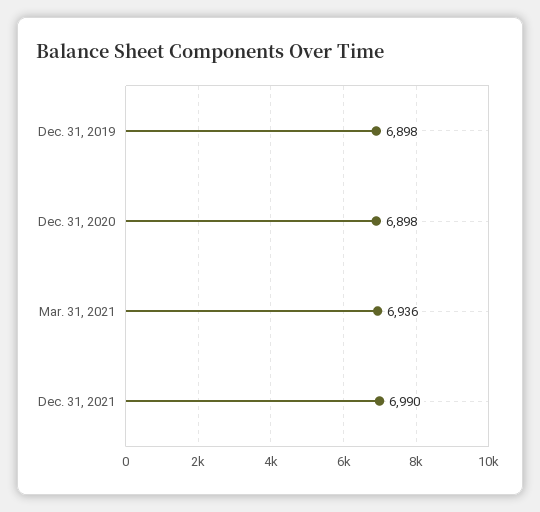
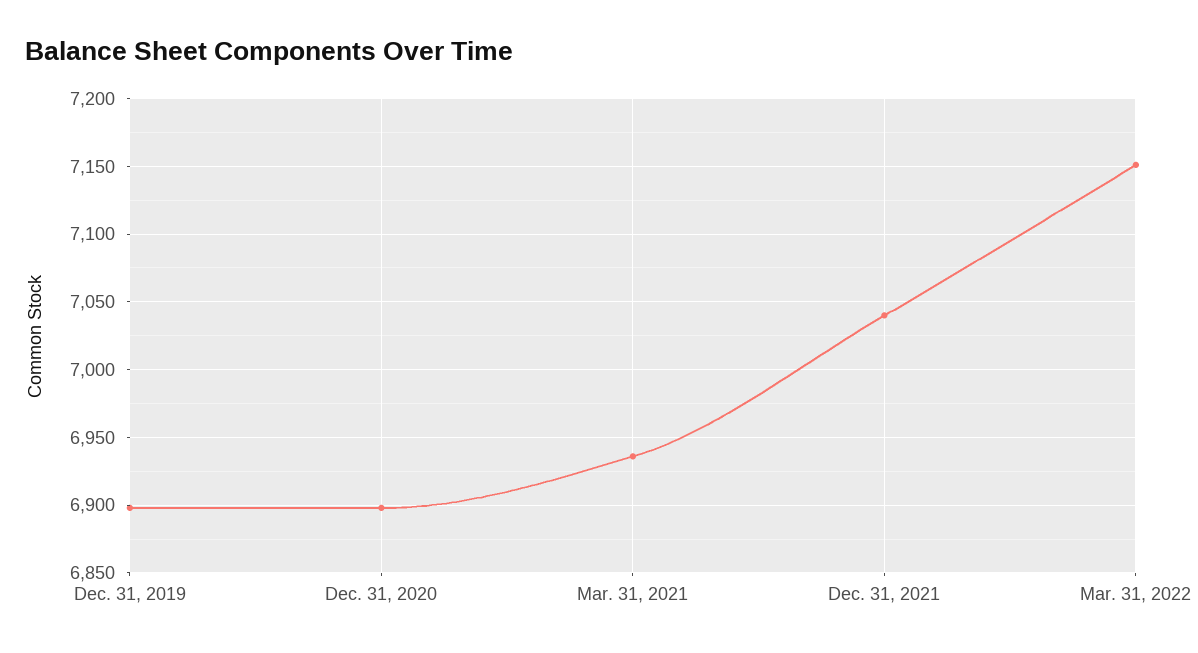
Dec. 31, 2021: 6990 -> 7040
Mar. 31, 2022: none -> 7150

